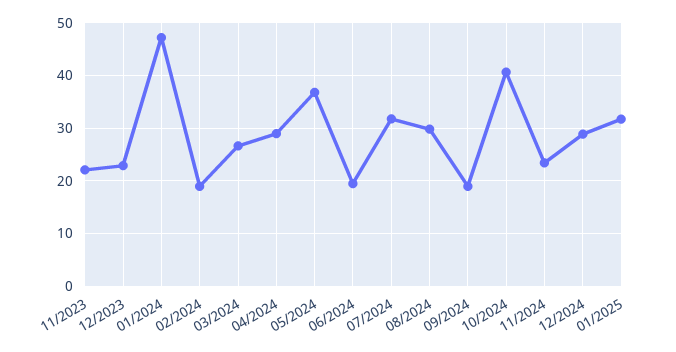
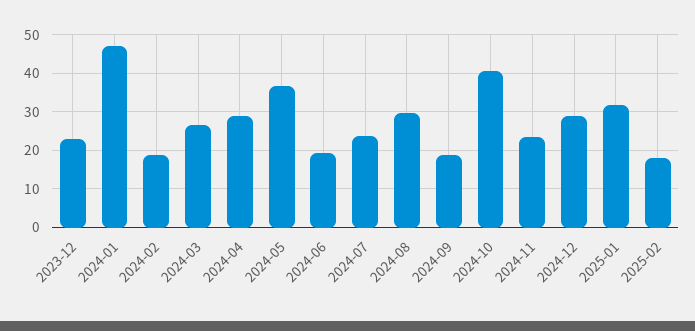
11/2023: 22 -> none
07/2024: 32 -> 24
2025-02: none -> 18

